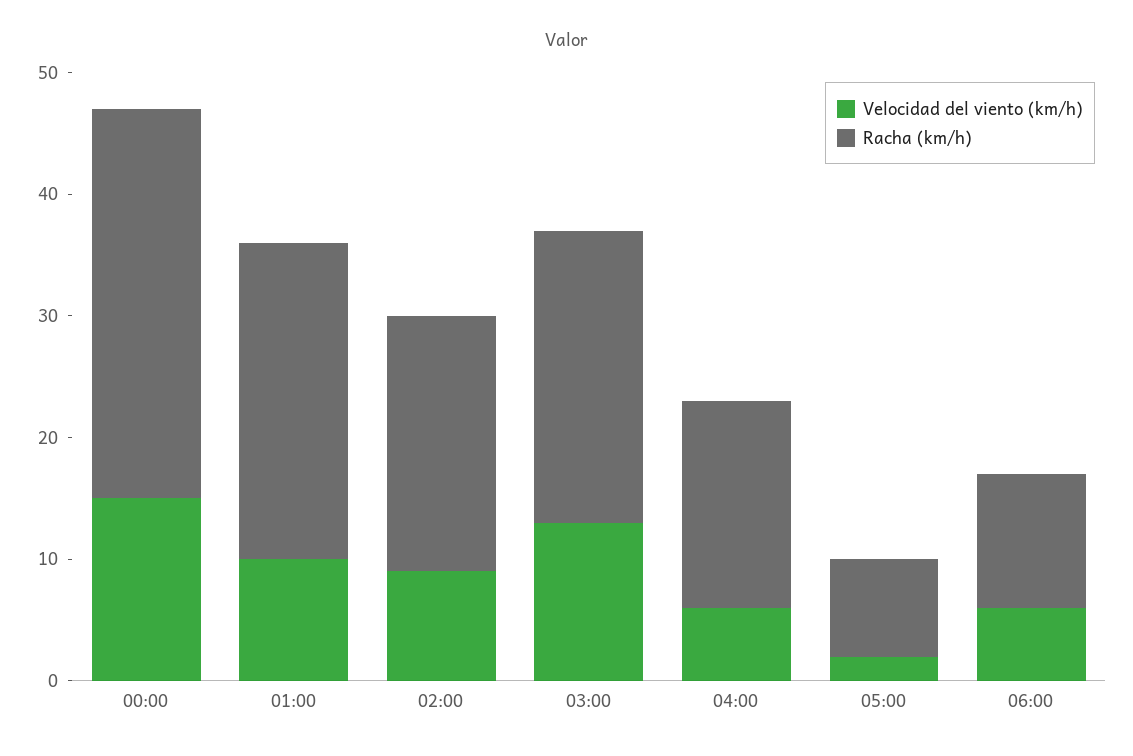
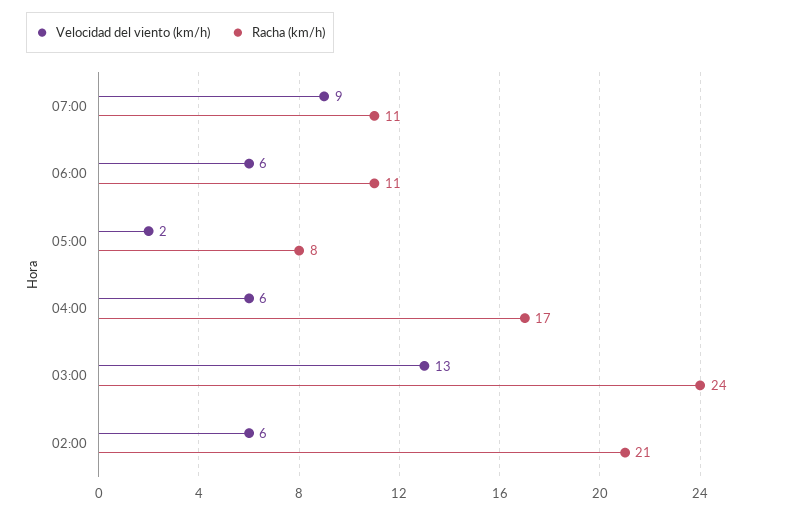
Velocidad del viento (km/h), 00:00: 15 -> none
Racha (km/h), 00:00: 32 -> none
Velocidad del viento (km/h), 01:00: 10 -> none
Racha (km/h), 01:00: 26 -> none
Velocidad del viento (km/h), 02:00: 9 -> 6
Velocidad del viento (km/h), 07:00: none -> 9
Racha (km/h), 07:00: none -> 11

